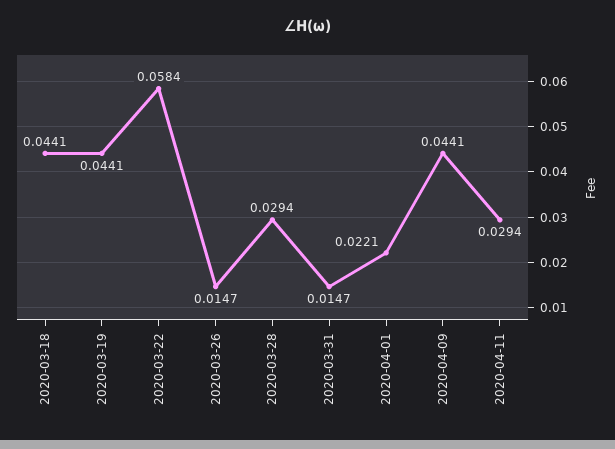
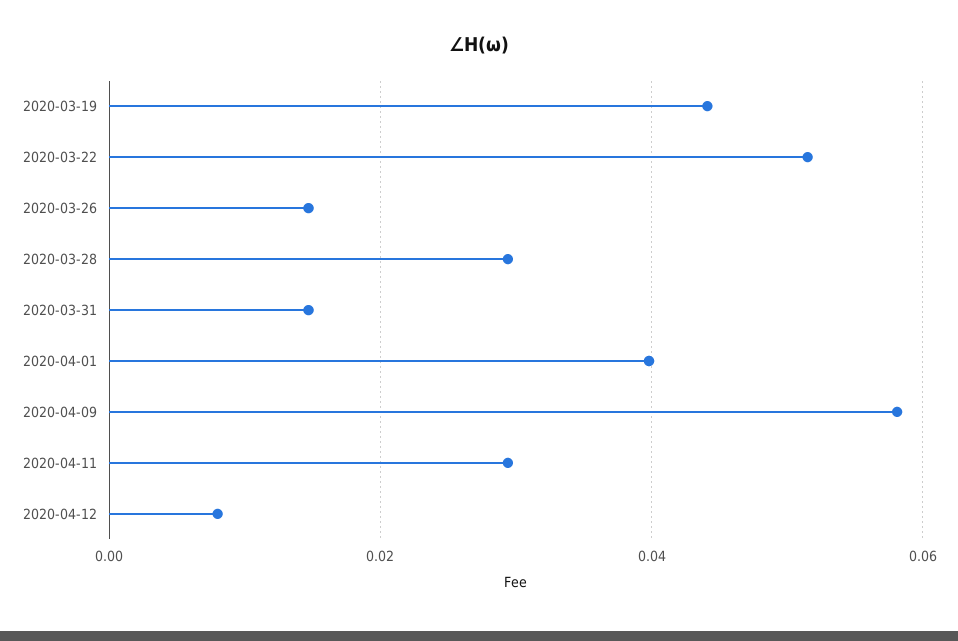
2020-03-18: 0.0441 -> none
2020-03-22: 0.0584 -> 0.052
2020-04-01: 0.0221 -> 0.04
2020-04-09: 0.0441 -> 0.058
2020-04-12: none -> 0.008

